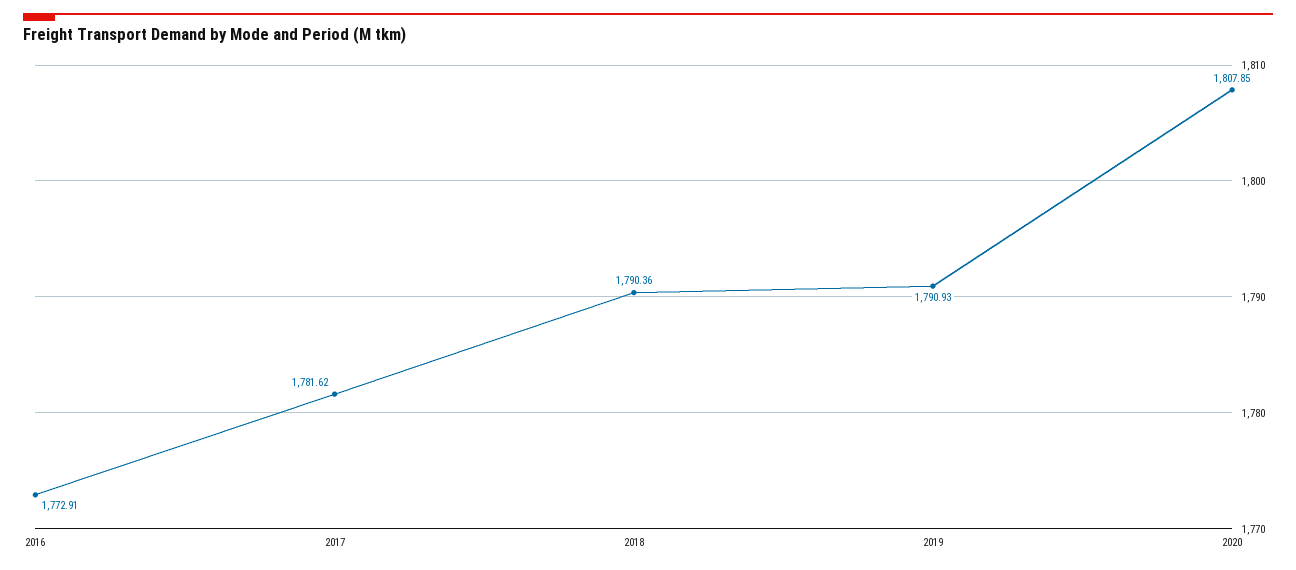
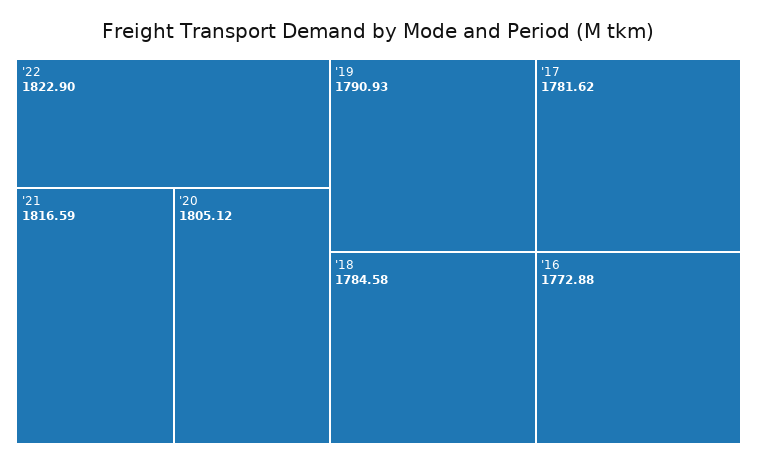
2016: 1772.91 -> 1772.88
2018: 1790.36 -> 1784.58
2020: 1807.85 -> 1805.12
'22: none -> 1822.9
'21: none -> 1816.59

